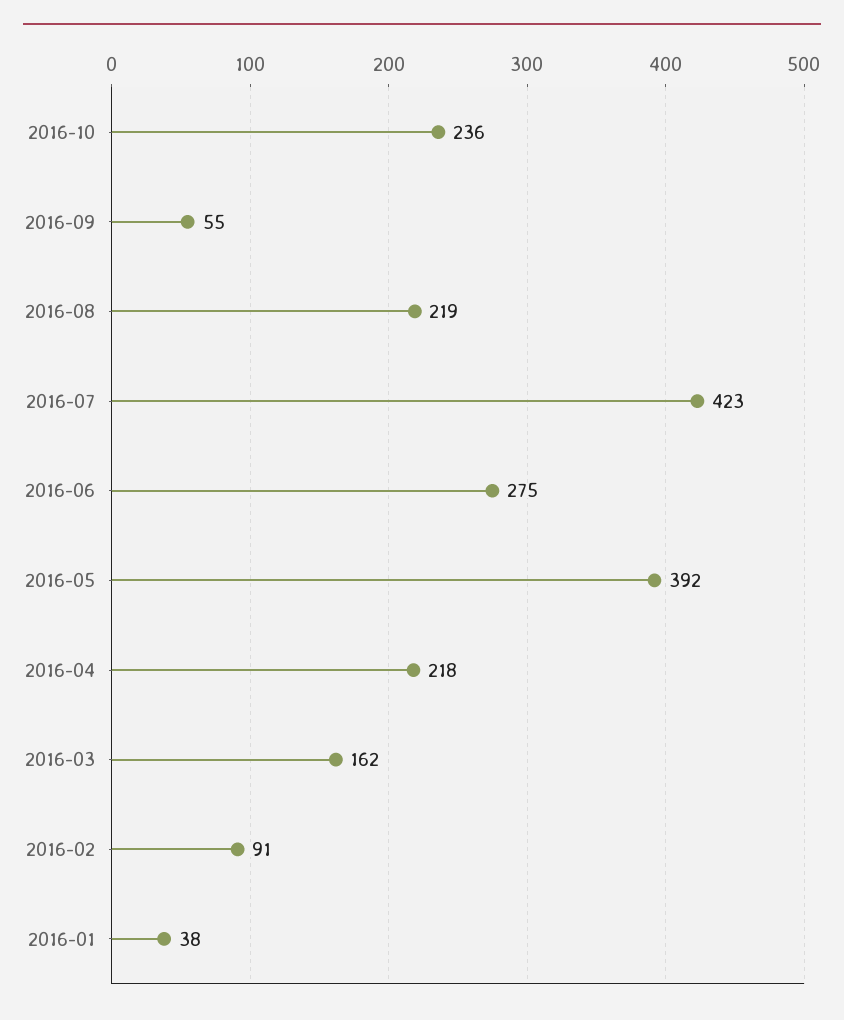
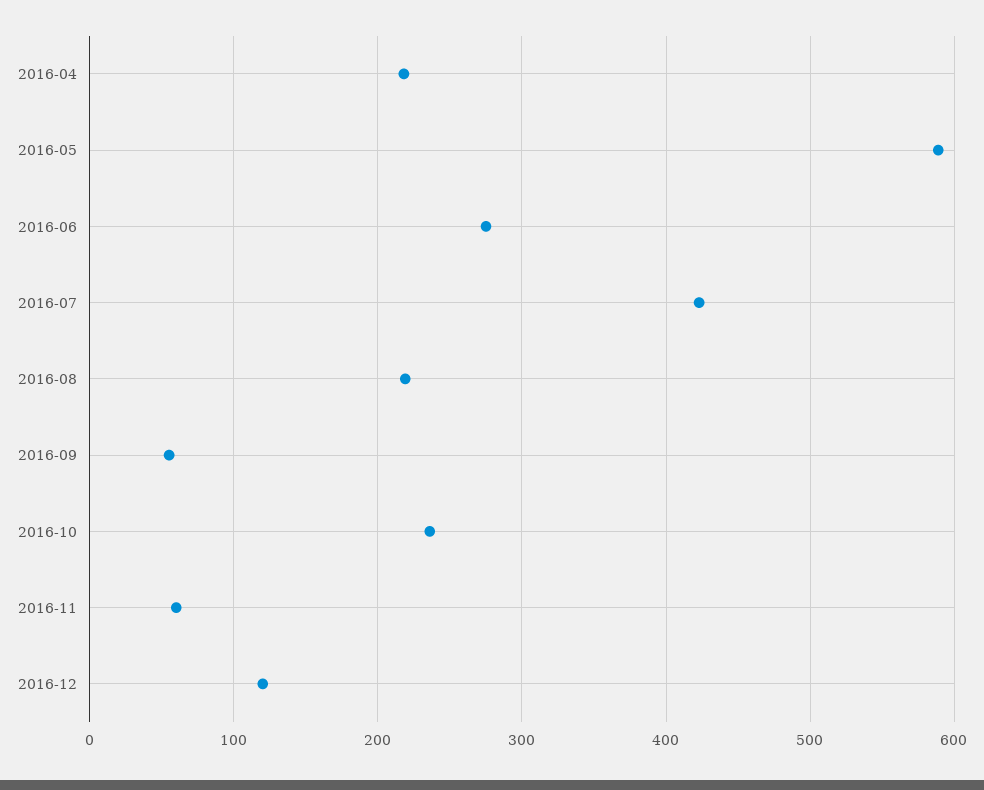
2016-05: 392 -> 590
2016-03: 162 -> none
2016-02: 91 -> none
2016-01: 38 -> none
2016-11: none -> 60
2016-12: none -> 120

